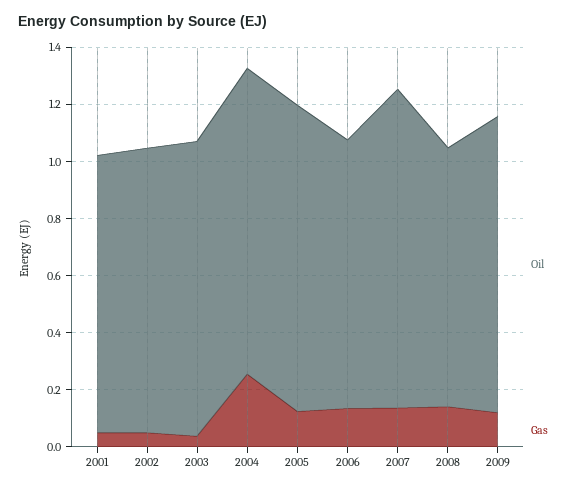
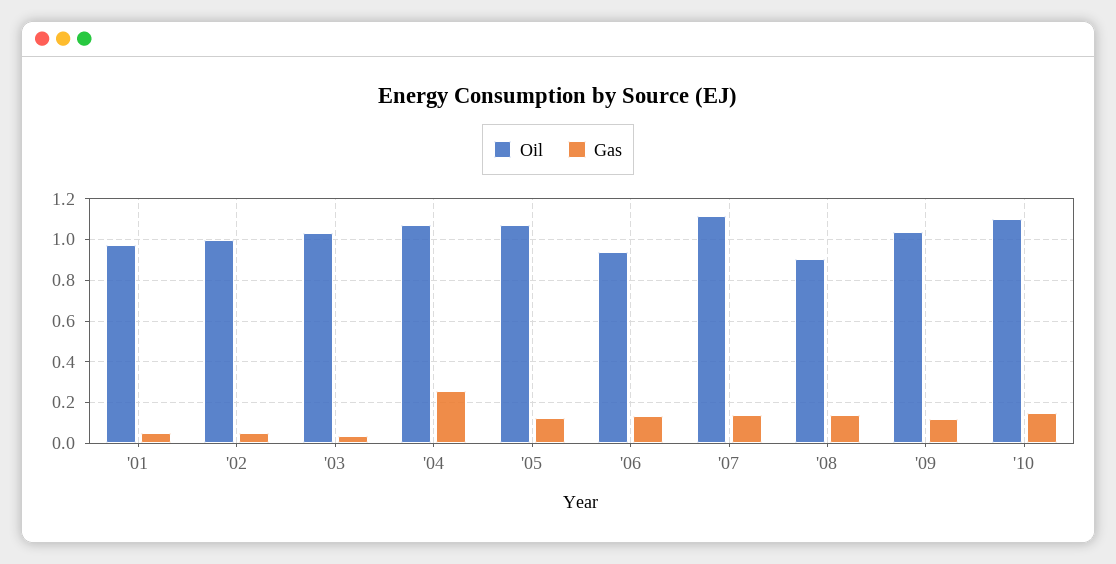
Oil, '10: none -> 1.1
Gas, '10: none -> 0.15

